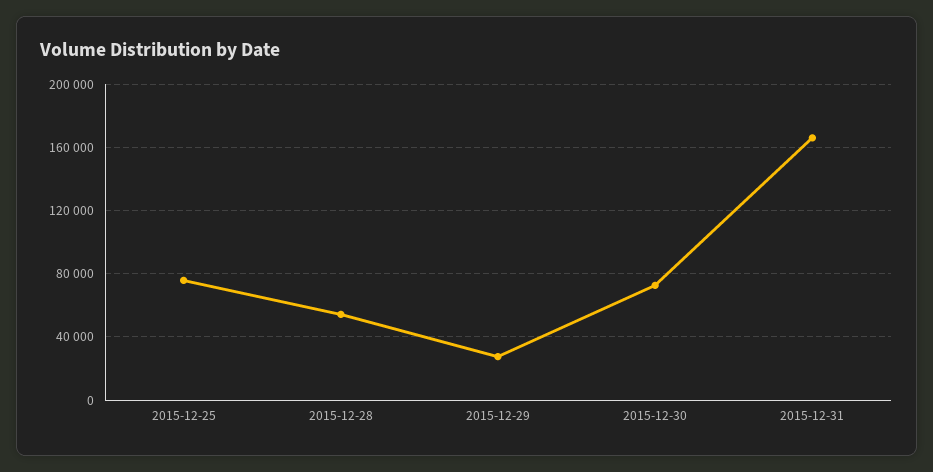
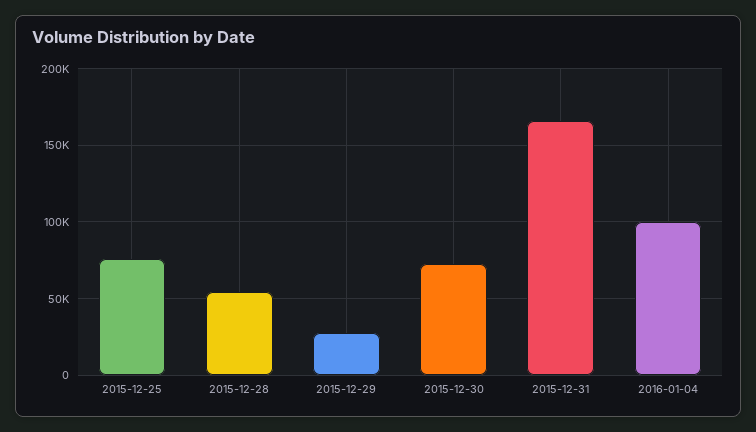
2016-01-04: none -> 100000

